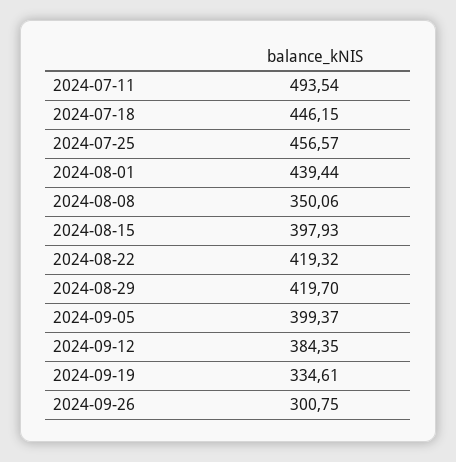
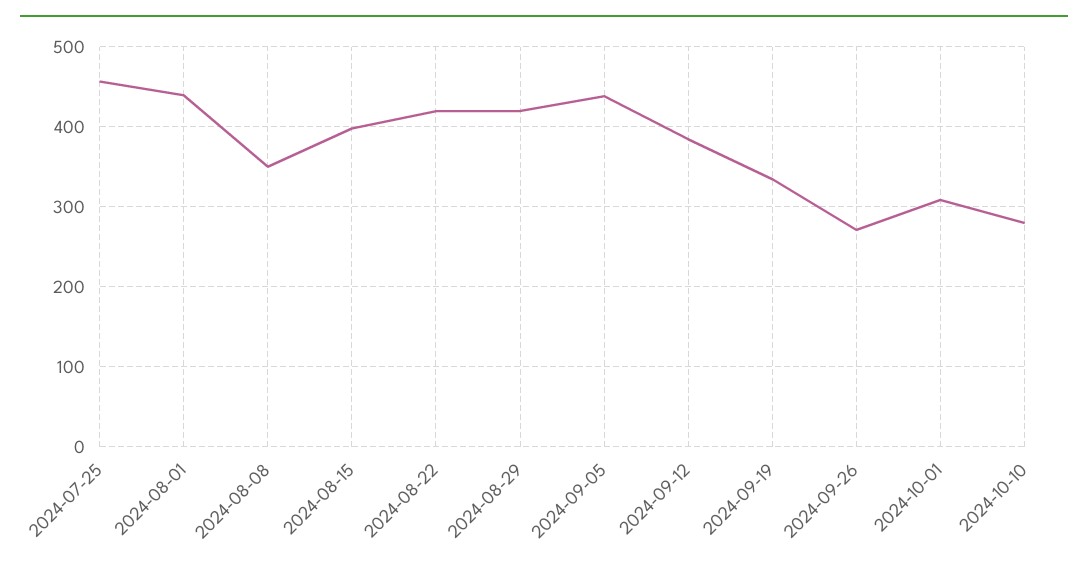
2024-07-11: 493.54 -> none
2024-07-18: 446.15 -> none
2024-09-05: 399.37 -> 440
2024-09-26: 300.75 -> 270
2024-10-01: none -> 310
2024-10-10: none -> 280

